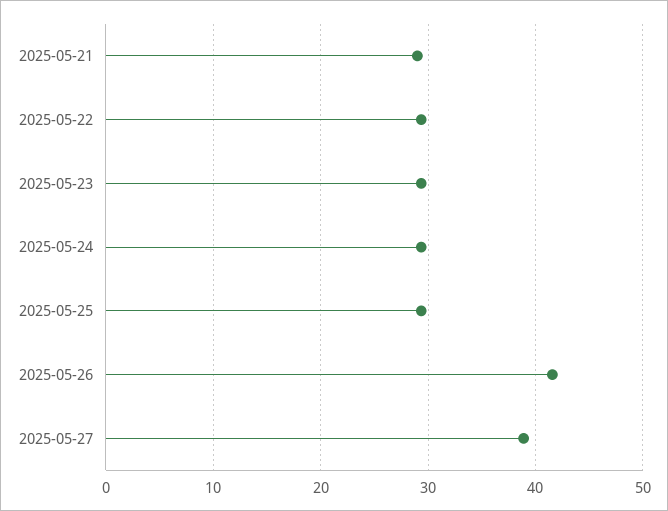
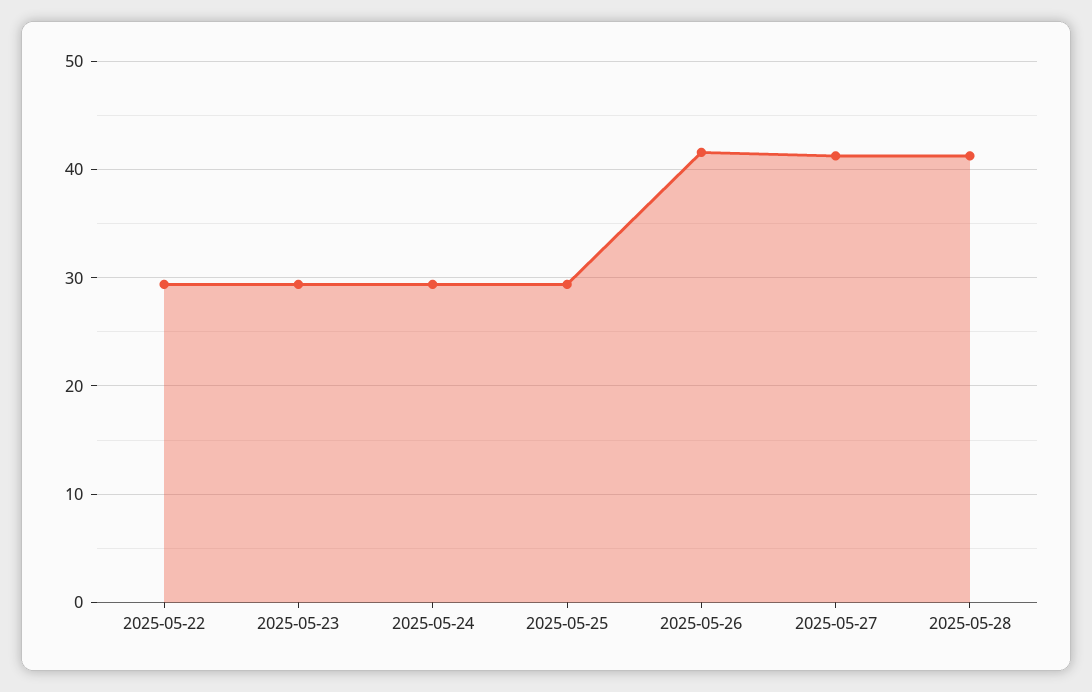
2025-05-21: 29 -> none
2025-05-27: 39 -> 41
2025-05-28: none -> 41

